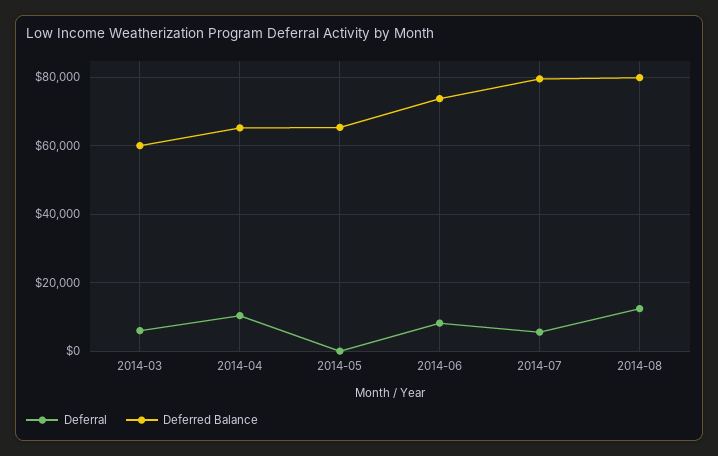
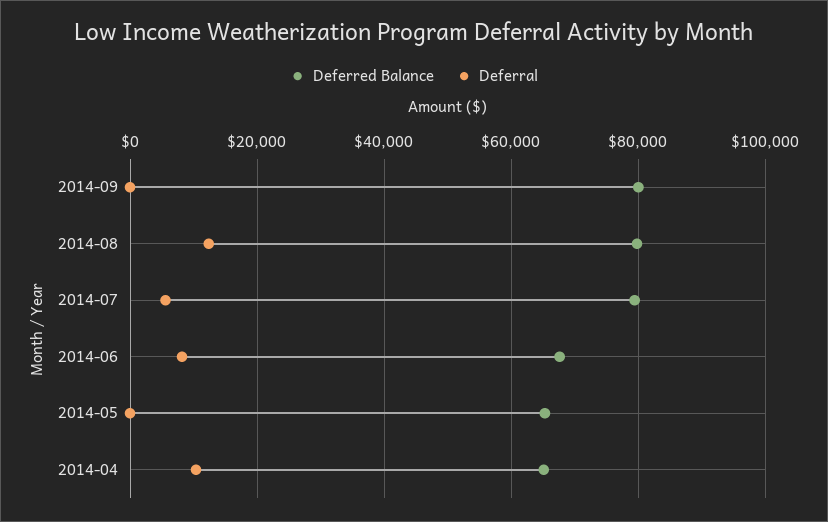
Deferral, 2014-03: 6000 -> none
Deferred Balance, 2014-03: 60000 -> none
Deferred Balance, 2014-06: 74000 -> 68000
Deferred Balance, 2014-09: none -> 80000
Deferral, 2014-09: none -> 0

